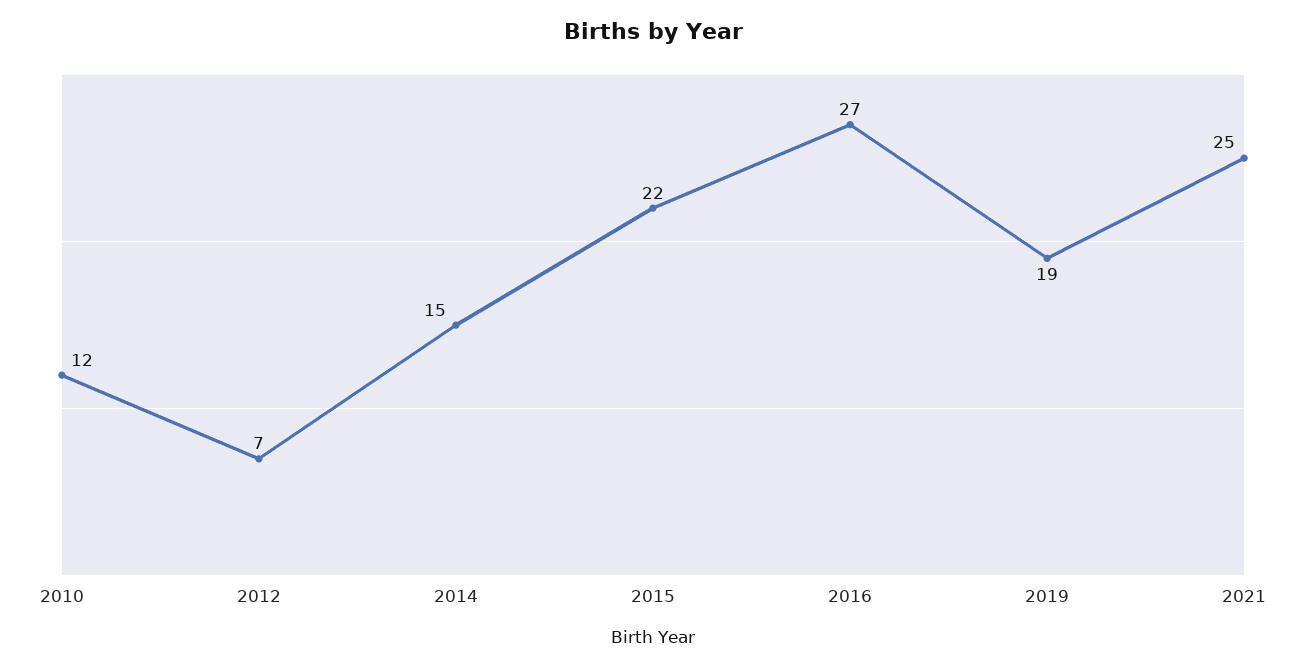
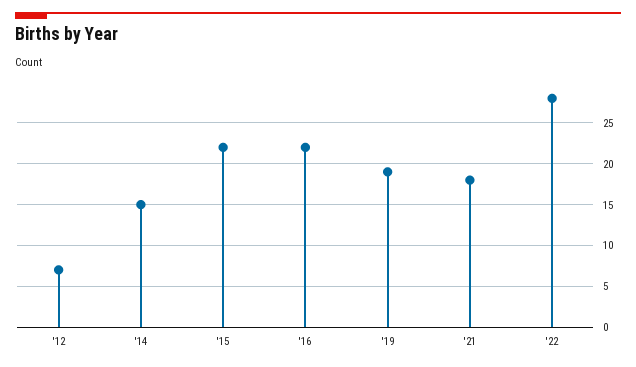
2010: 12 -> none
2016: 27 -> 22
2021: 25 -> 18
'22: none -> 28

